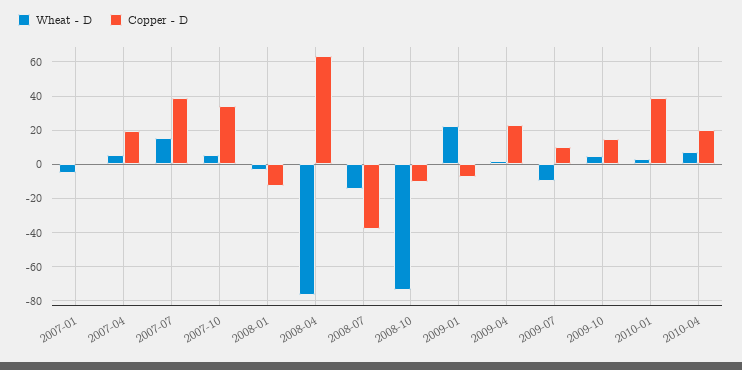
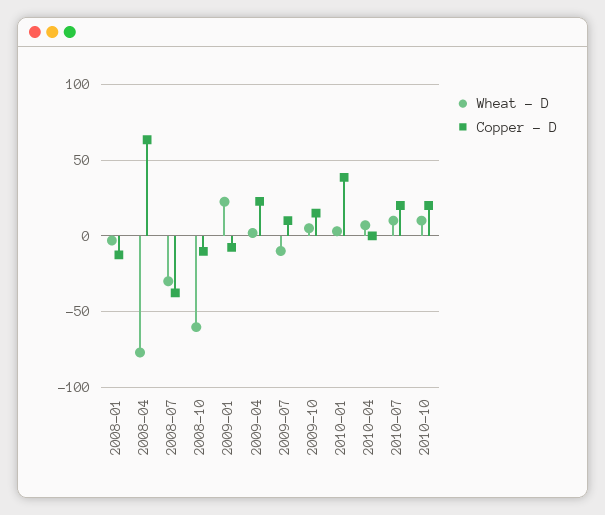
Wheat - D, 2007-01: -5 -> none
Copper - D, 2007-01: 0 -> none
Wheat - D, 2007-04: 5 -> none
Copper - D, 2007-04: 20 -> none
Wheat - D, 2007-07: 15 -> none
Copper - D, 2007-07: 40 -> none
Wheat - D, 2007-10: 5 -> none
Copper - D, 2007-10: 35 -> none
Wheat - D, 2008-07: -15 -> -30
Wheat - D, 2008-10: -75 -> -60
Copper - D, 2010-04: 20 -> 0
Wheat - D, 2010-07: none -> 10
Copper - D, 2010-07: none -> 20
Wheat - D, 2010-10: none -> 10
Copper - D, 2010-10: none -> 20

